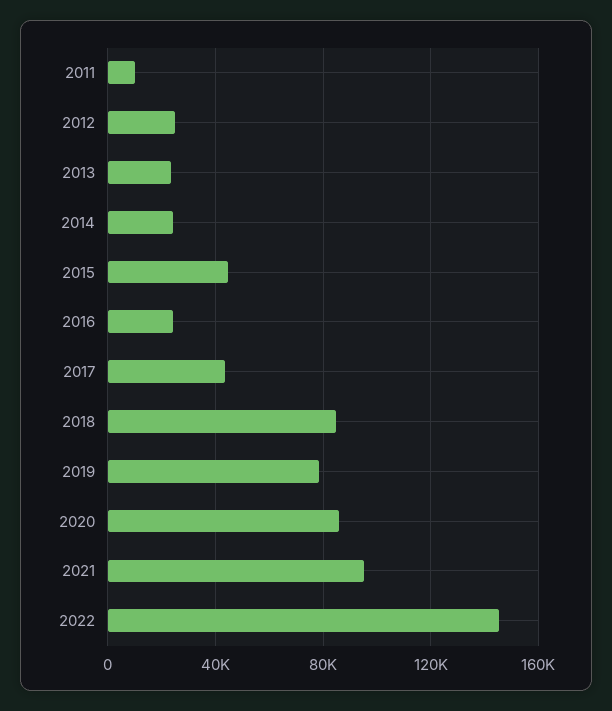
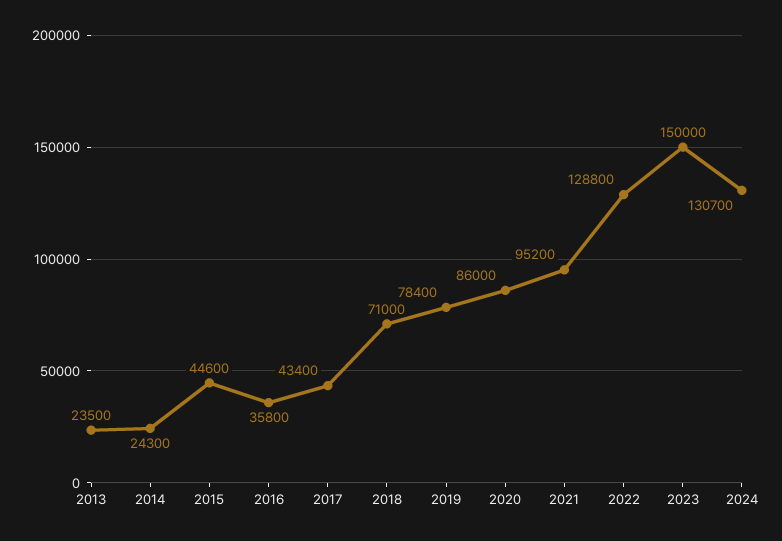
2011: 10000 -> none
2012: 25000 -> none
2016: 25000 -> 35800
2018: 85000 -> 71000
2022: 145000 -> 128800
2023: none -> 150000
2024: none -> 130700

